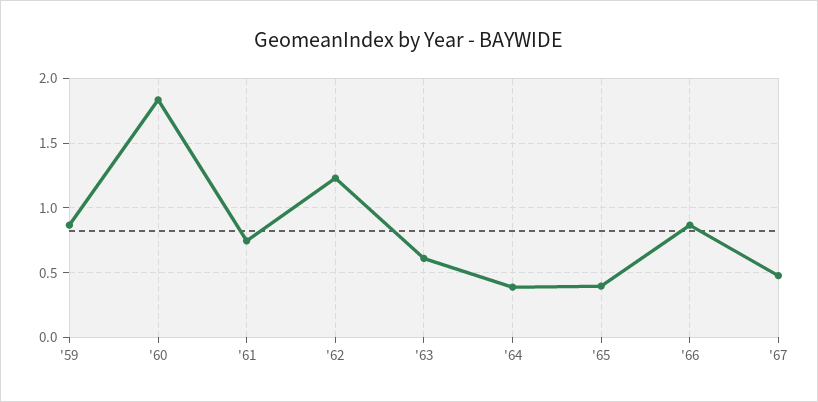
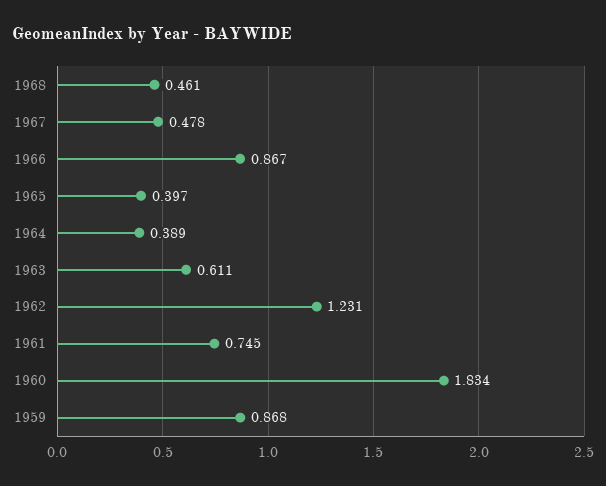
1968: none -> 0.461

